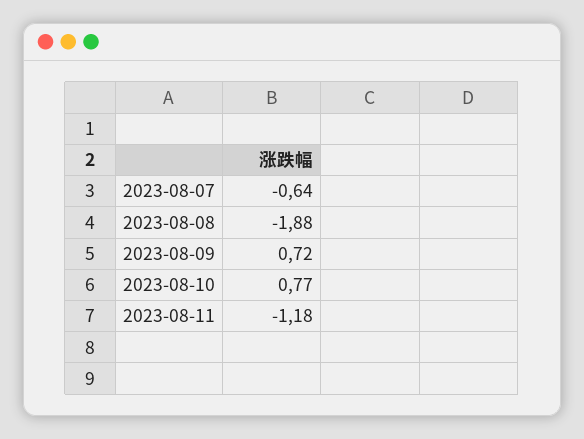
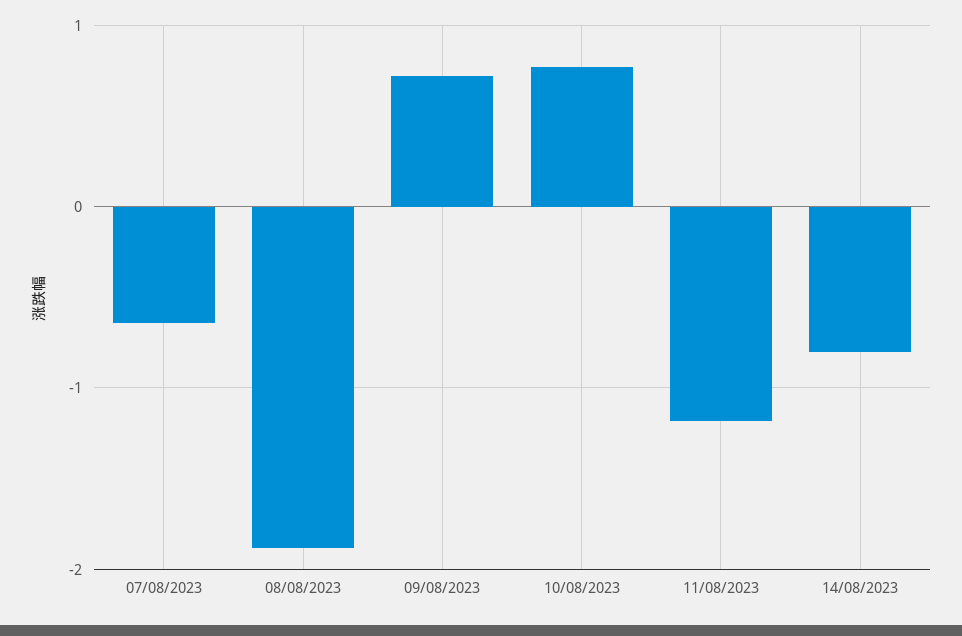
14/08/2023: none -> -0.8

